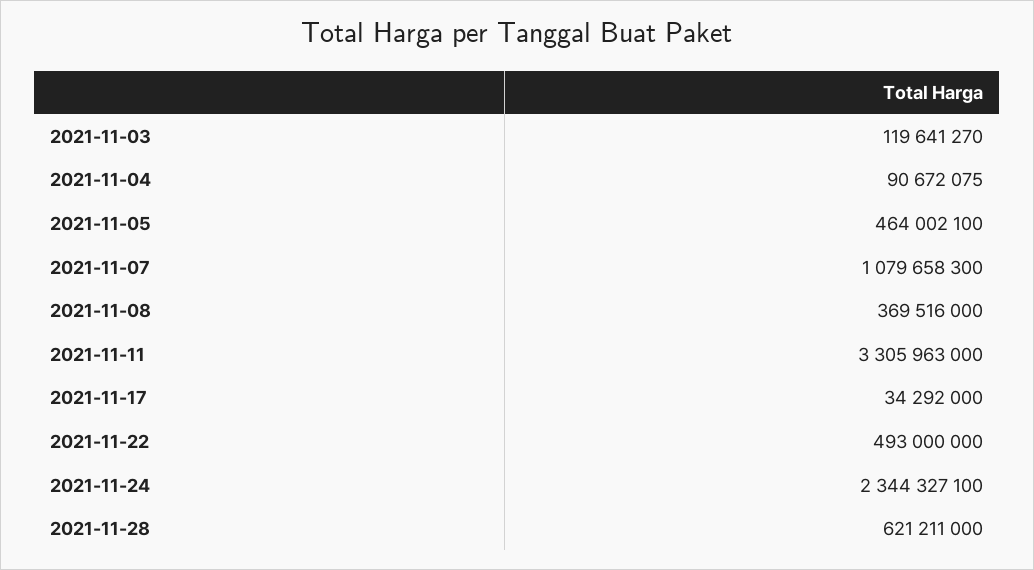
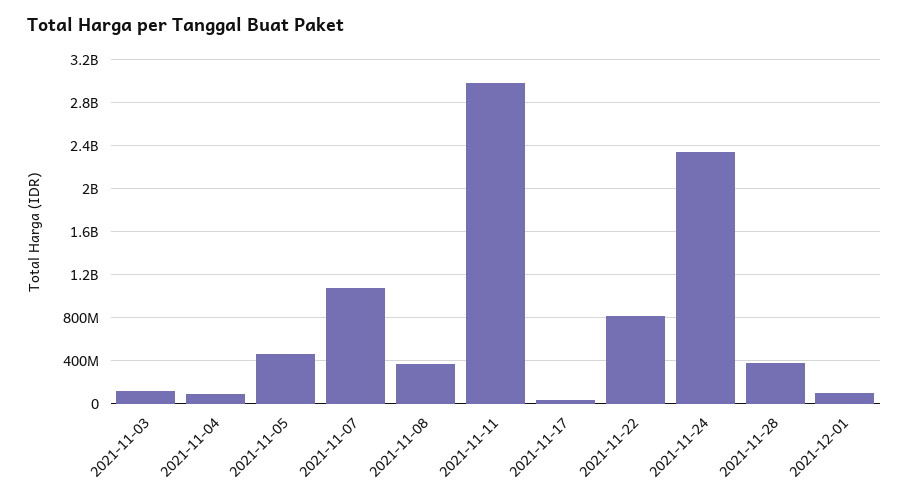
2021-11-11: 3305963000 -> 3000000000
2021-11-22: 493000000 -> 800000000
2021-11-28: 621211000 -> 400000000
2021-12-01: none -> 100000000

